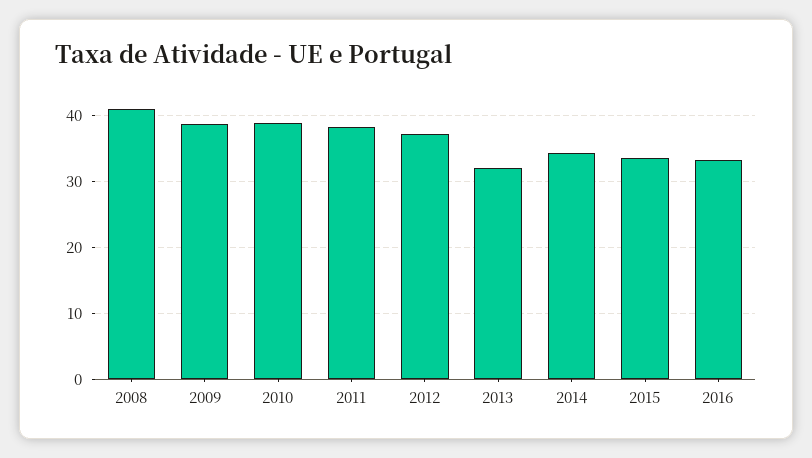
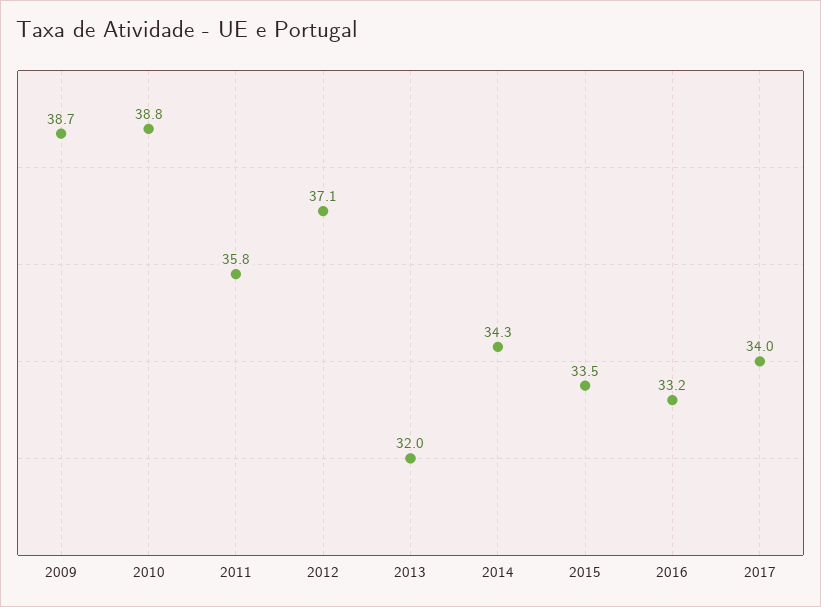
2008: 41 -> none
2011: 38 -> 35.8
2017: none -> 34

